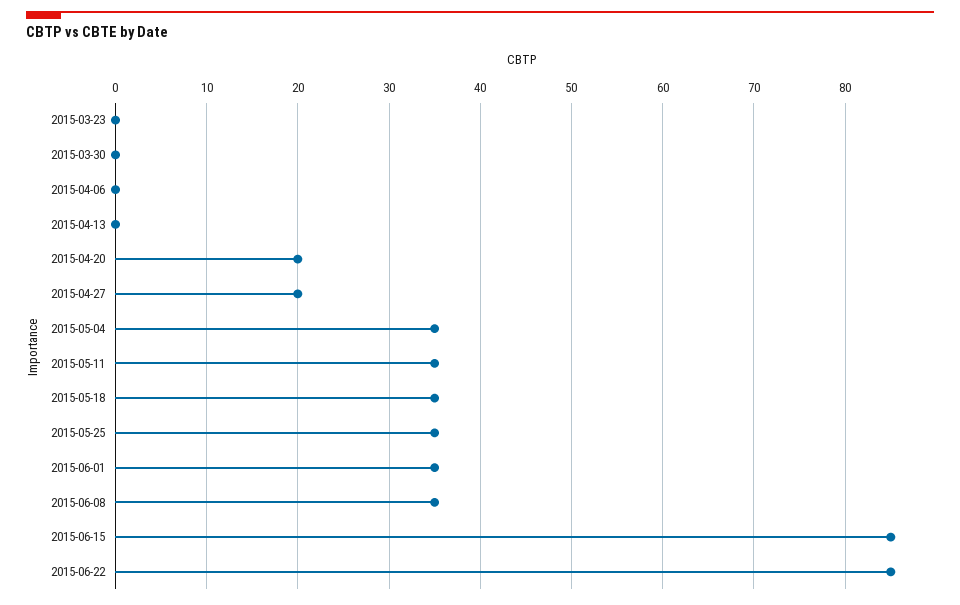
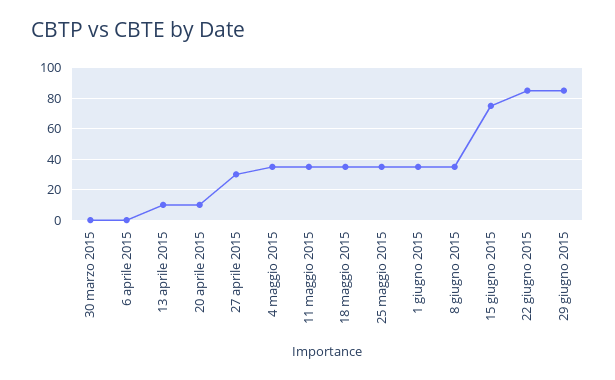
2015-03-23: 0 -> none
2015-04-13: 0 -> 10
2015-04-20: 20 -> 10
2015-04-27: 20 -> 30
2015-06-15: 85 -> 75
29 giugno 2015: none -> 85

